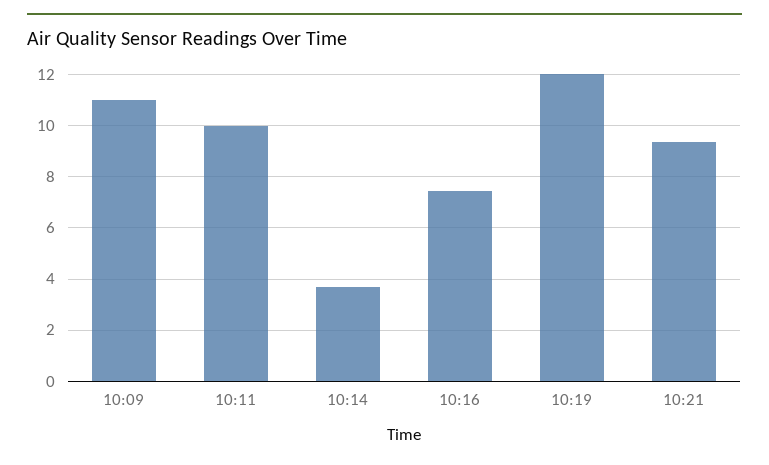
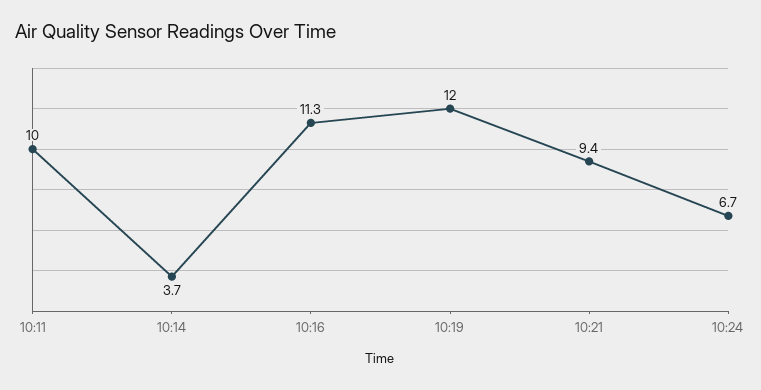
10:09: 11 -> none
10:16: 7.5 -> 11.3
10:24: none -> 6.7

